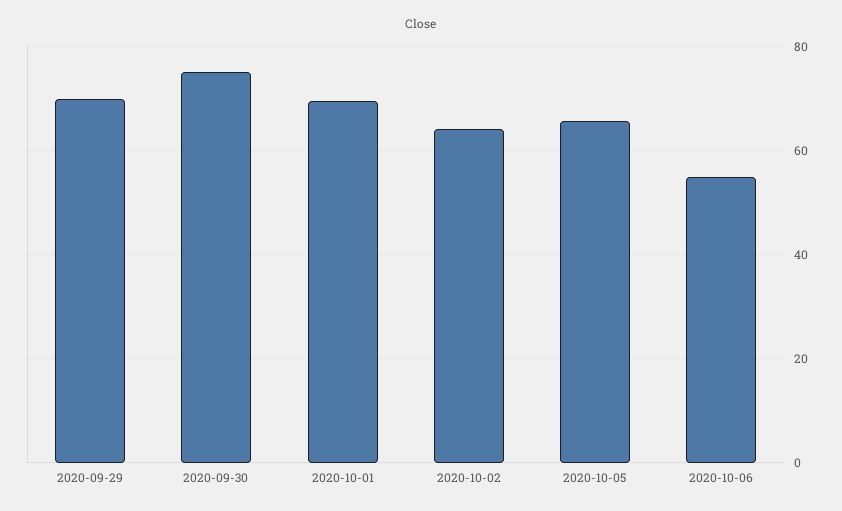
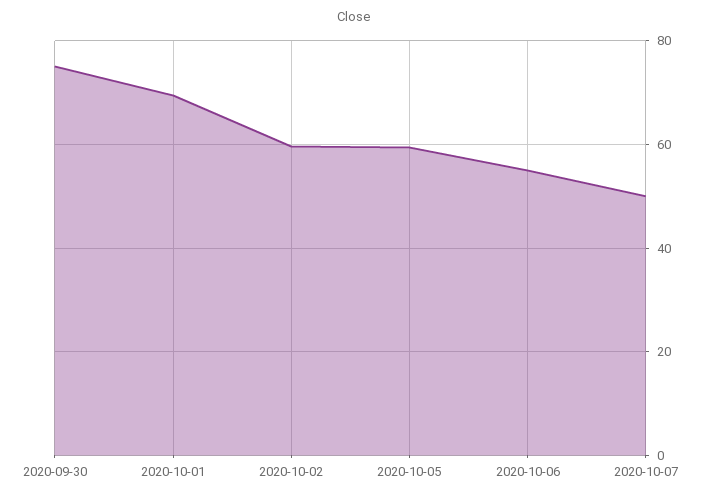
2020-09-29: 70 -> none
2020-10-02: 64 -> 60
2020-10-05: 66 -> 60
2020-10-07: none -> 50

